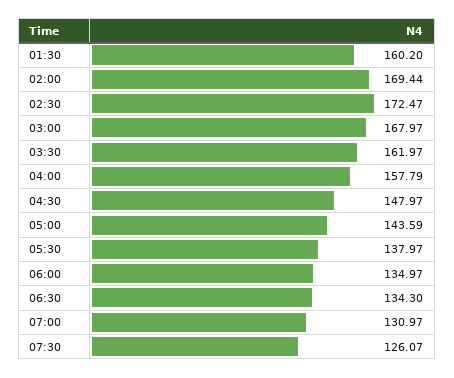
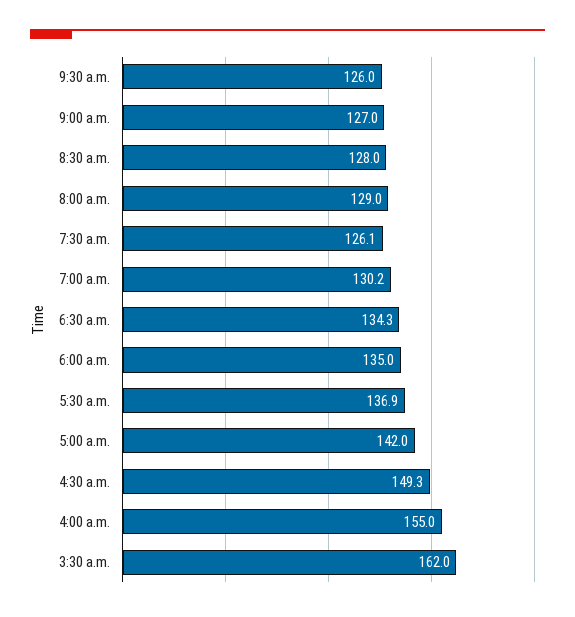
01:30: 160.2 -> none
02:00: 169.44 -> none
02:30: 172.47 -> none
03:00: 167.97 -> none
04:00: 157.79 -> 155
04:30: 147.97 -> 149.3
05:00: 143.59 -> 142
05:30: 137.97 -> 136.9
07:00: 130.97 -> 130.2
9:30 a.m.: none -> 126
9:00 a.m.: none -> 127
8:30 a.m.: none -> 128
8:00 a.m.: none -> 129

